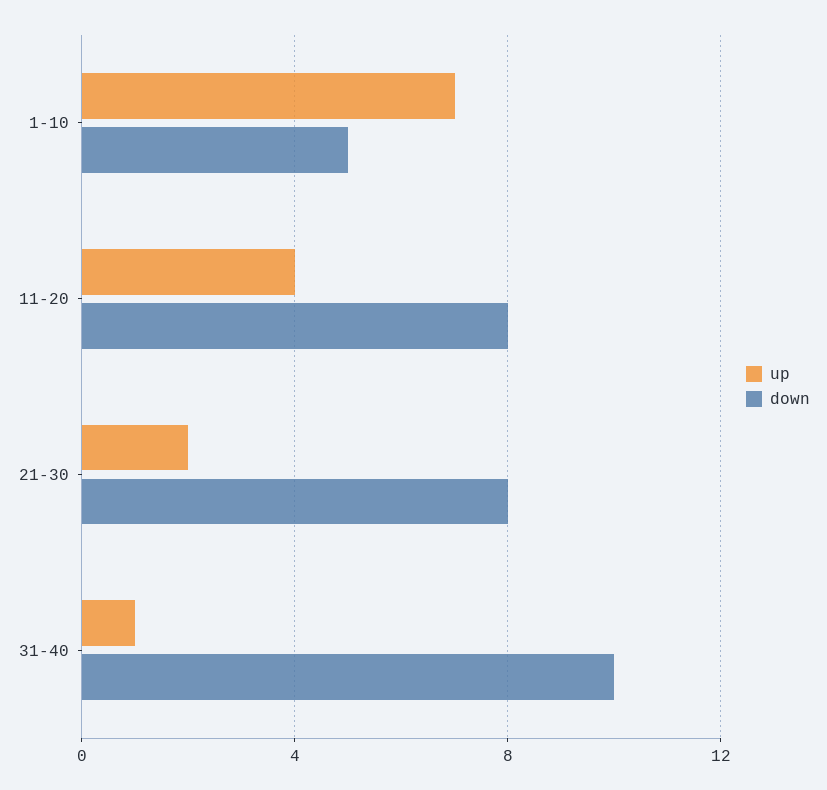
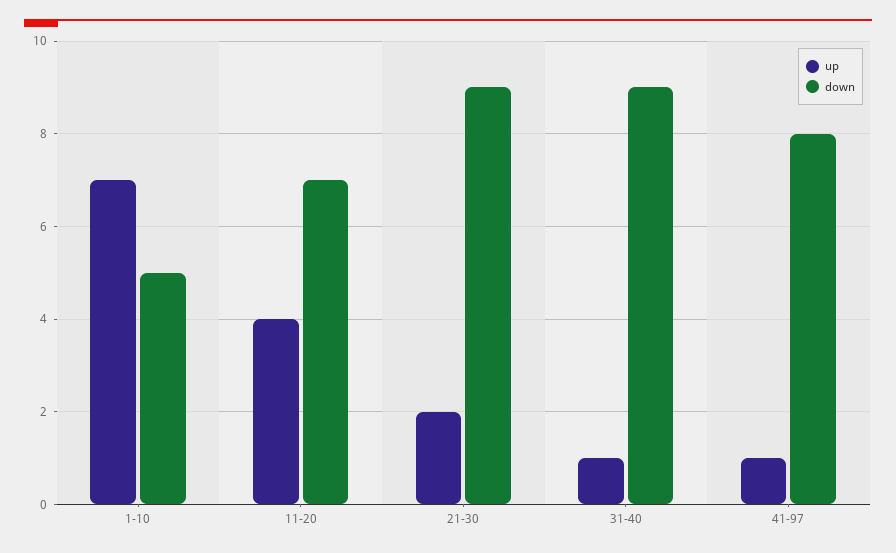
down, 11-20: 8 -> 7
down, 21-30: 8 -> 9
down, 31-40: 10 -> 9
up, 41-97: none -> 1
down, 41-97: none -> 8

